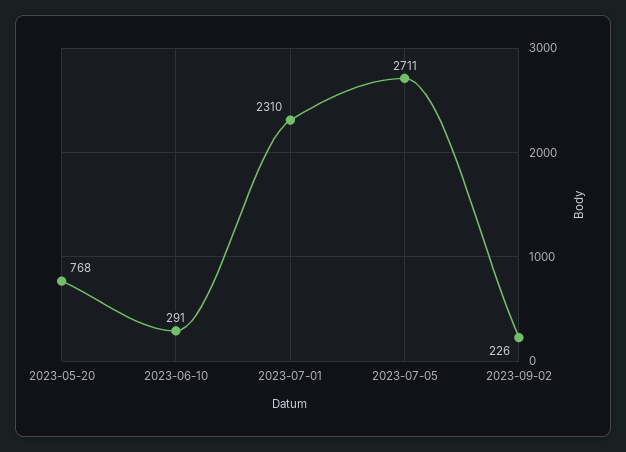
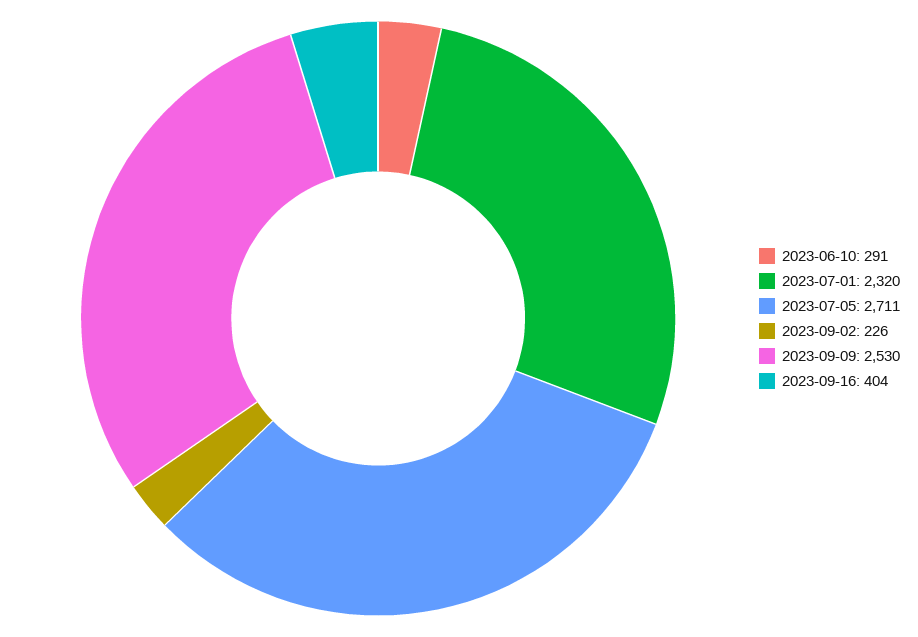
2023-05-20: 768 -> none
2023-07-01: 2310 -> 2320
2023-09-09: none -> 2530
2023-09-16: none -> 404

